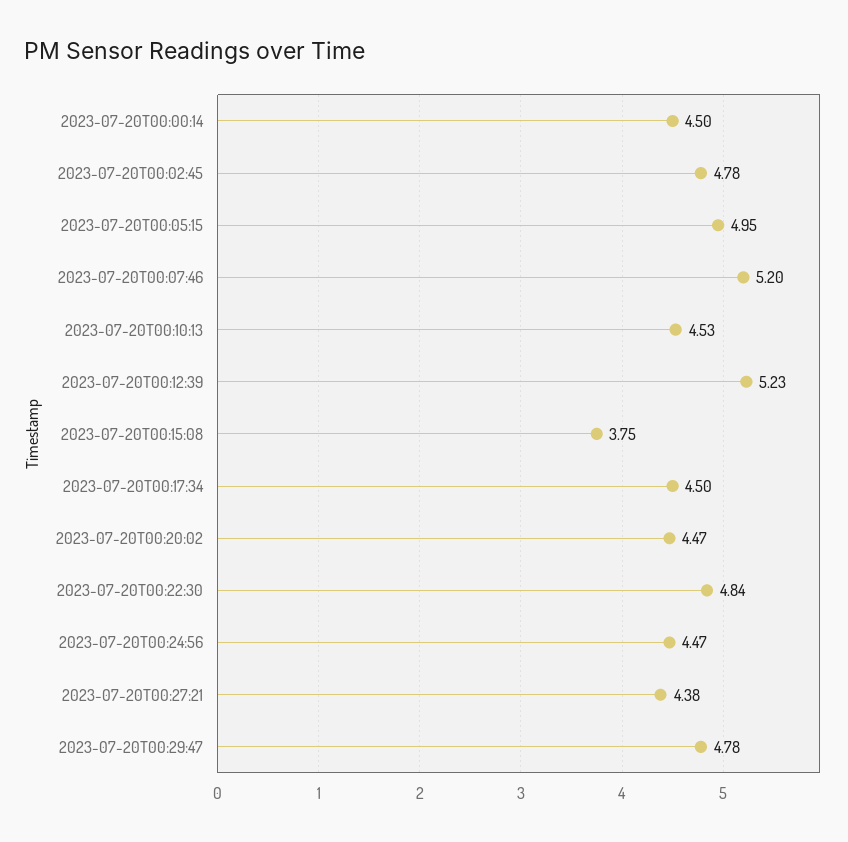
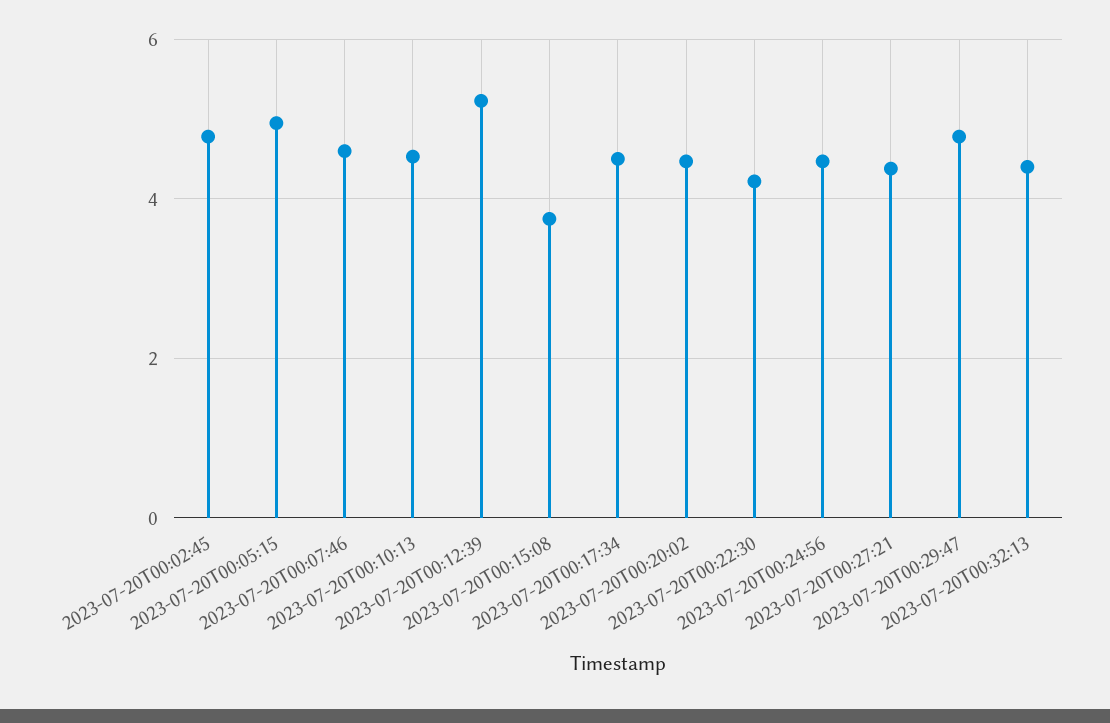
2023-07-20T00:00:14: 4.5 -> none
2023-07-20T00:07:46: 5.2 -> 4.6
2023-07-20T00:22:30: 4.84 -> 4.2
2023-07-20T00:32:13: none -> 4.4

